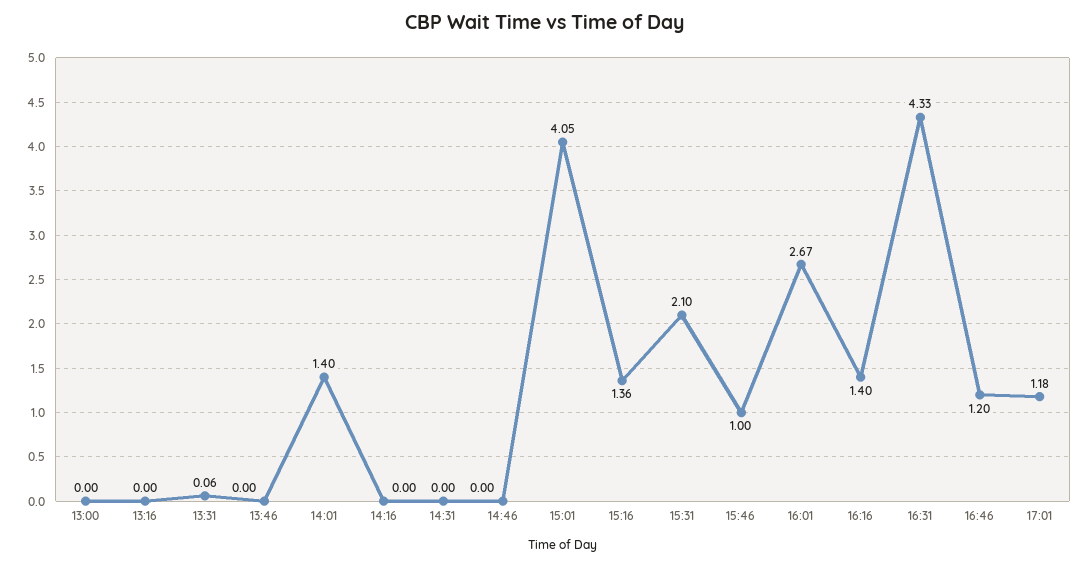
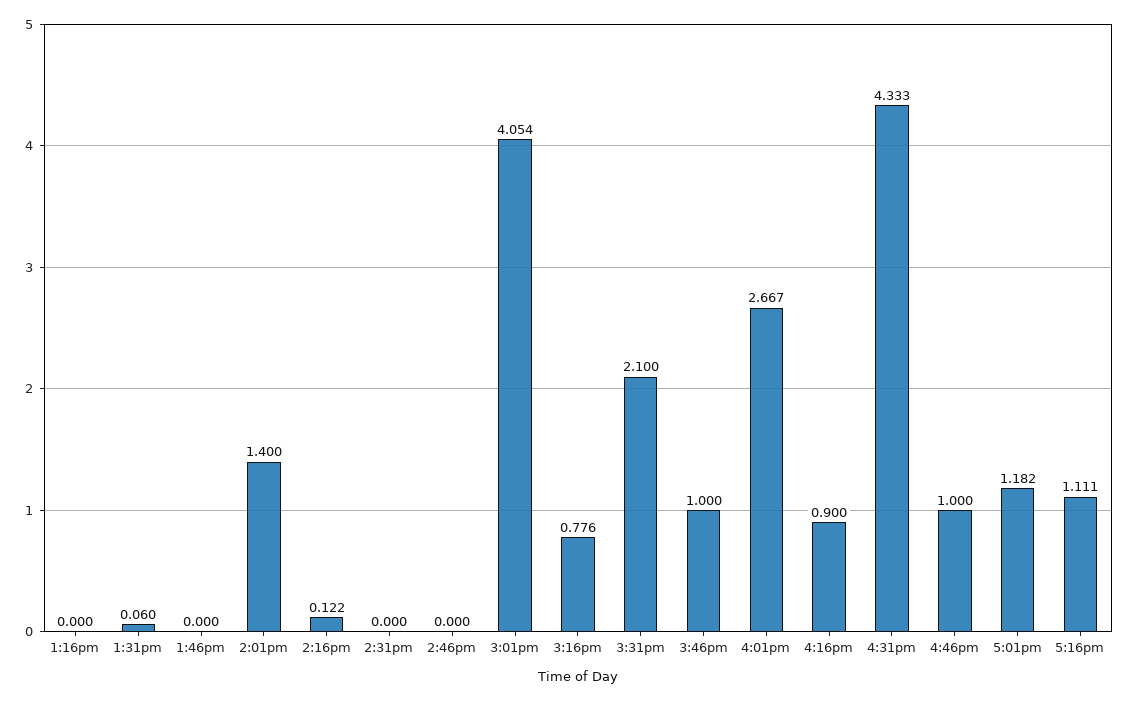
13:00: 0 -> none
14:16: 0 -> 0.122
15:16: 1.36 -> 0.776
16:16: 1.4 -> 0.9
16:46: 1.2 -> 1
5:16pm: none -> 1.111

